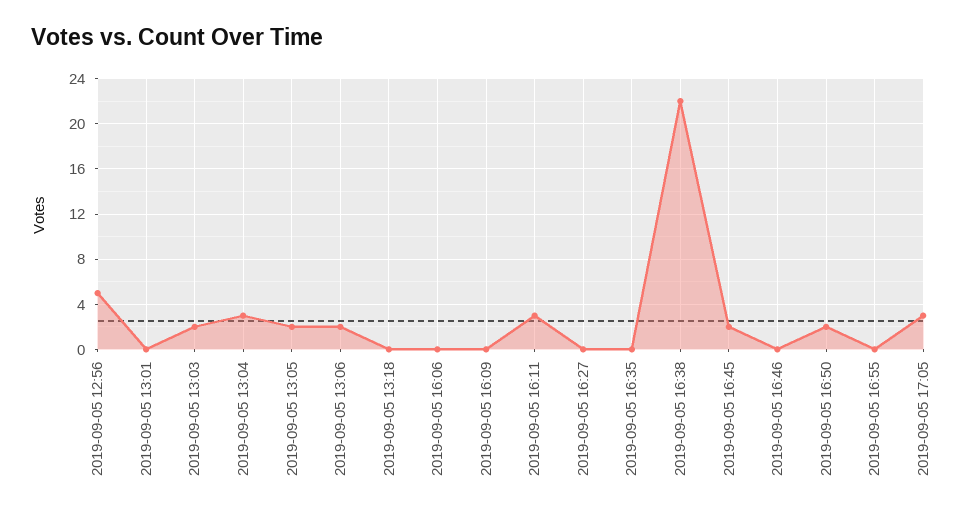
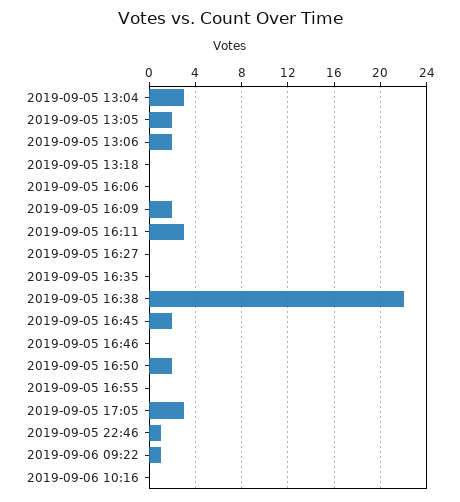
2019-09-05 12:56: 5 -> none
2019-09-05 13:01: 0 -> none
2019-09-05 13:03: 2 -> none
2019-09-05 16:09: 0 -> 2
2019-09-05 22:46: none -> 1
2019-09-06 09:22: none -> 1
2019-09-06 10:16: none -> 0

